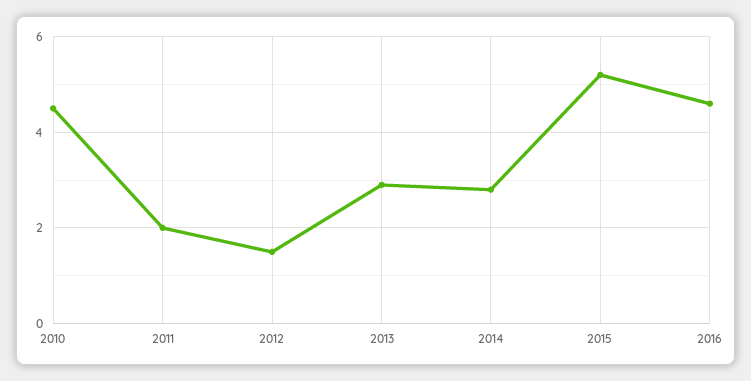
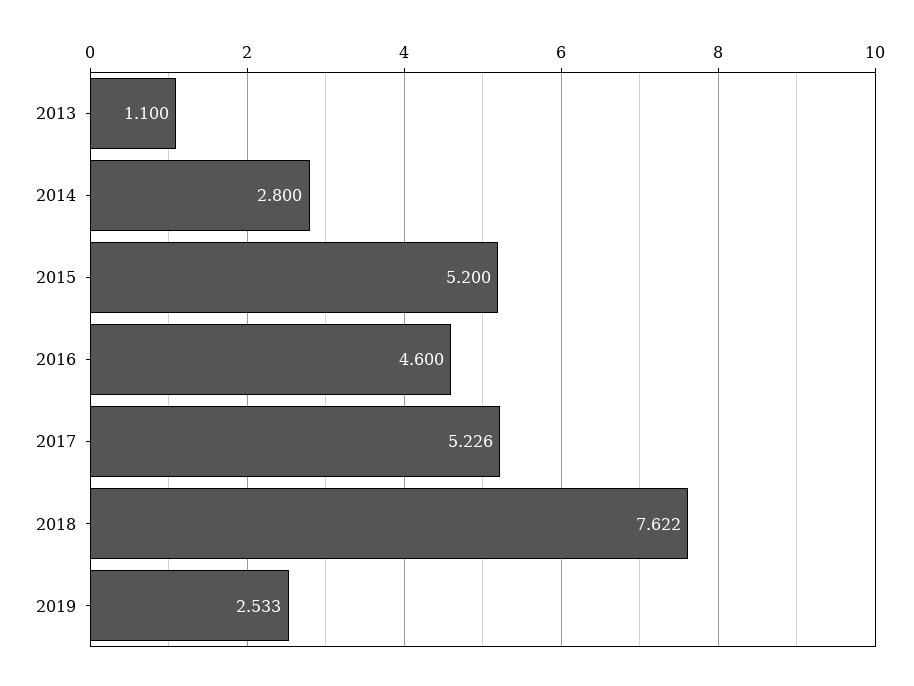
2010: 4.5 -> none
2011: 2 -> none
2012: 1.5 -> none
2013: 3 -> 1.1
2017: none -> 5.226
2018: none -> 7.622
2019: none -> 2.533

